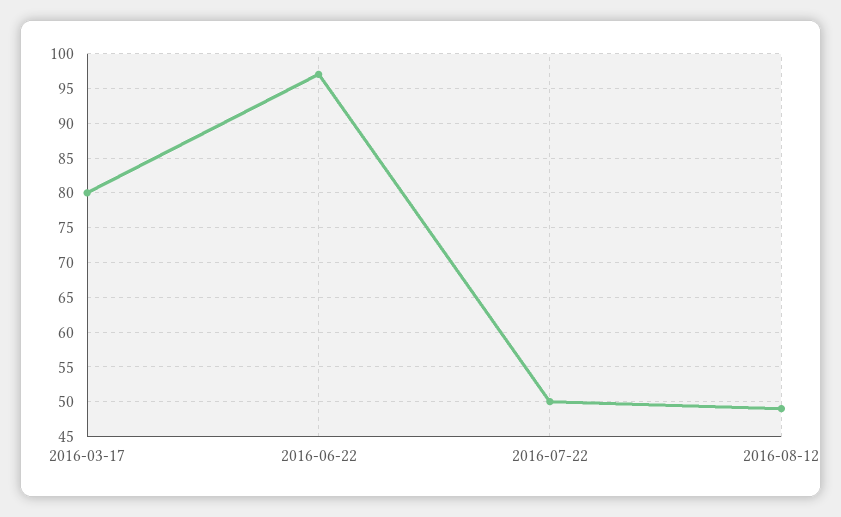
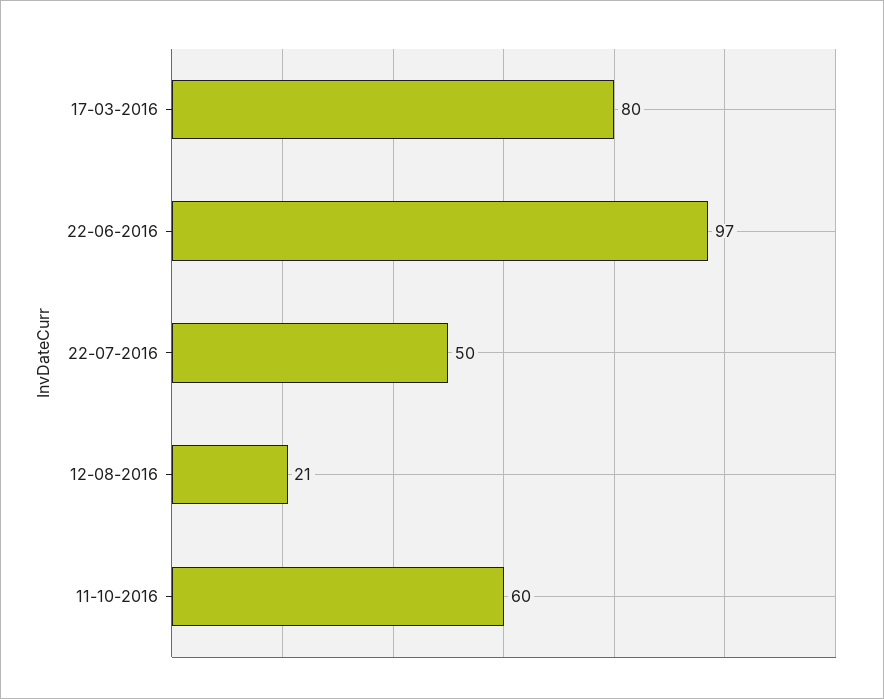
2016-08-12: 49 -> 21
11-10-2016: none -> 60

